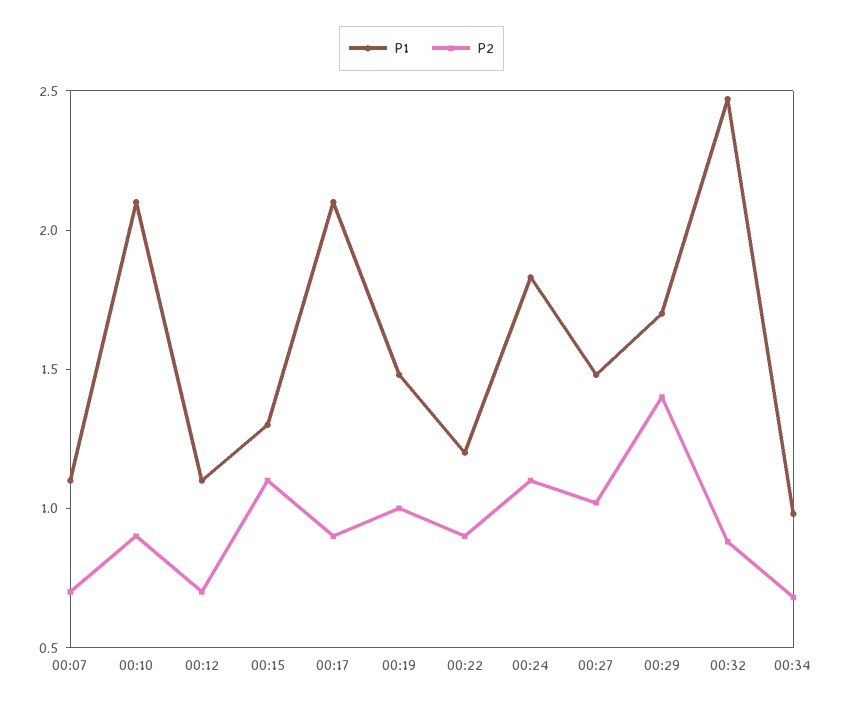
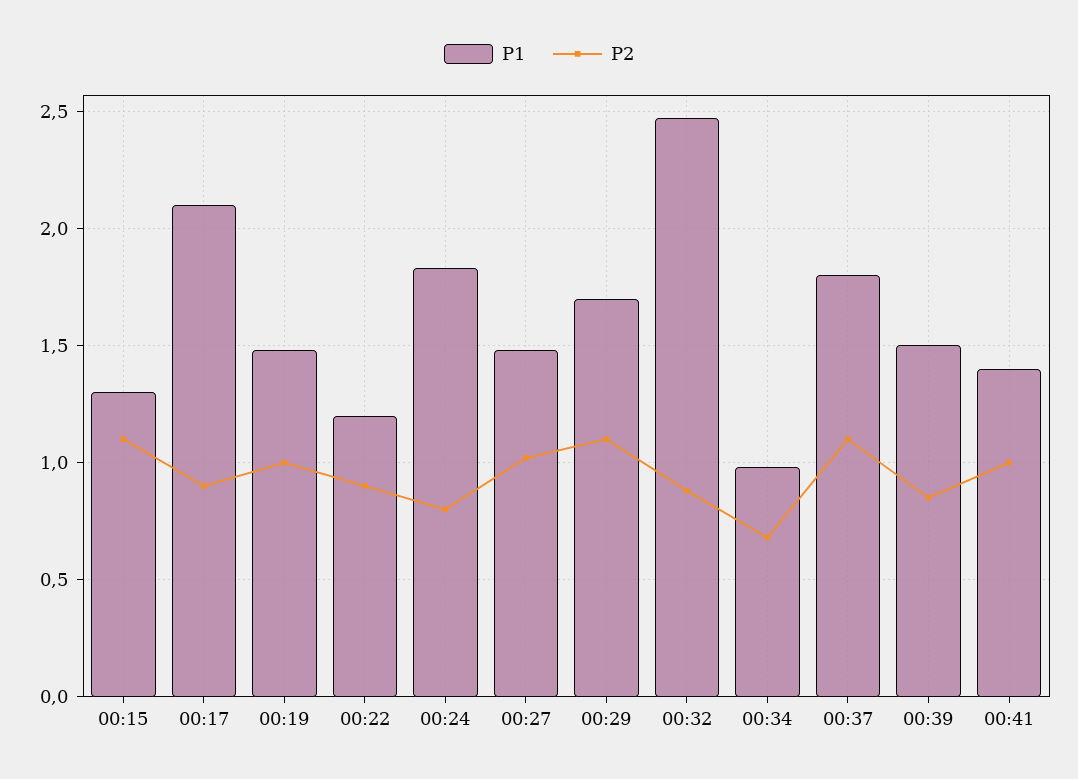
P1, 00:07: 1.1 -> none
P2, 00:07: 0.7 -> none
P1, 00:10: 2.1 -> none
P2, 00:10: 0.9 -> none
P1, 00:12: 1.1 -> none
P2, 00:12: 0.7 -> none
P2, 00:24: 1.1 -> 0.8
P2, 00:29: 1.4 -> 1.1
P1, 00:37: none -> 1.8
P2, 00:37: none -> 1.1
P1, 00:39: none -> 1.5
P2, 00:39: none -> 0.85
P1, 00:41: none -> 1.4
P2, 00:41: none -> 1

